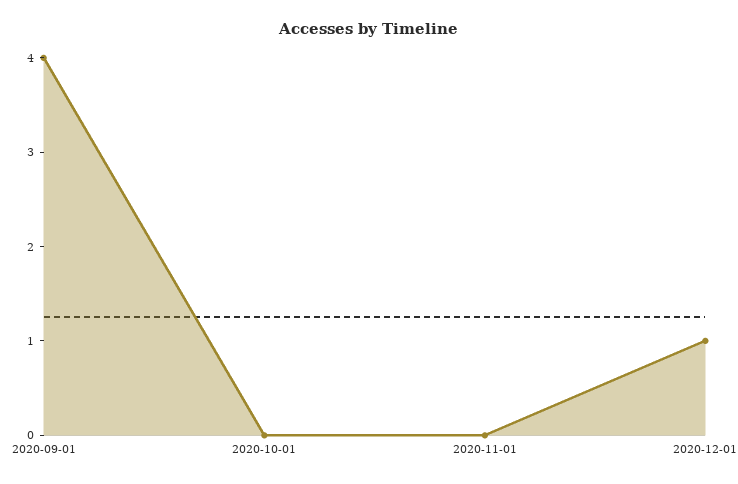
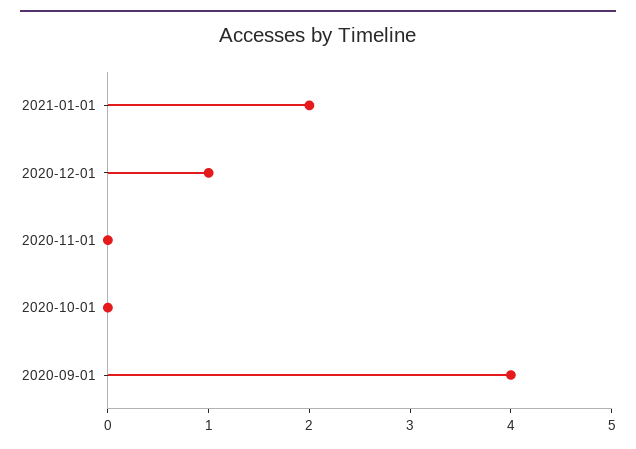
2021-01-01: none -> 2

